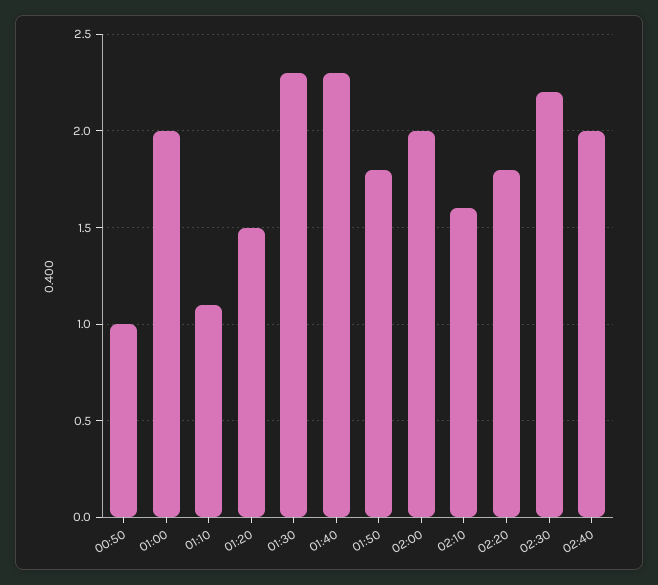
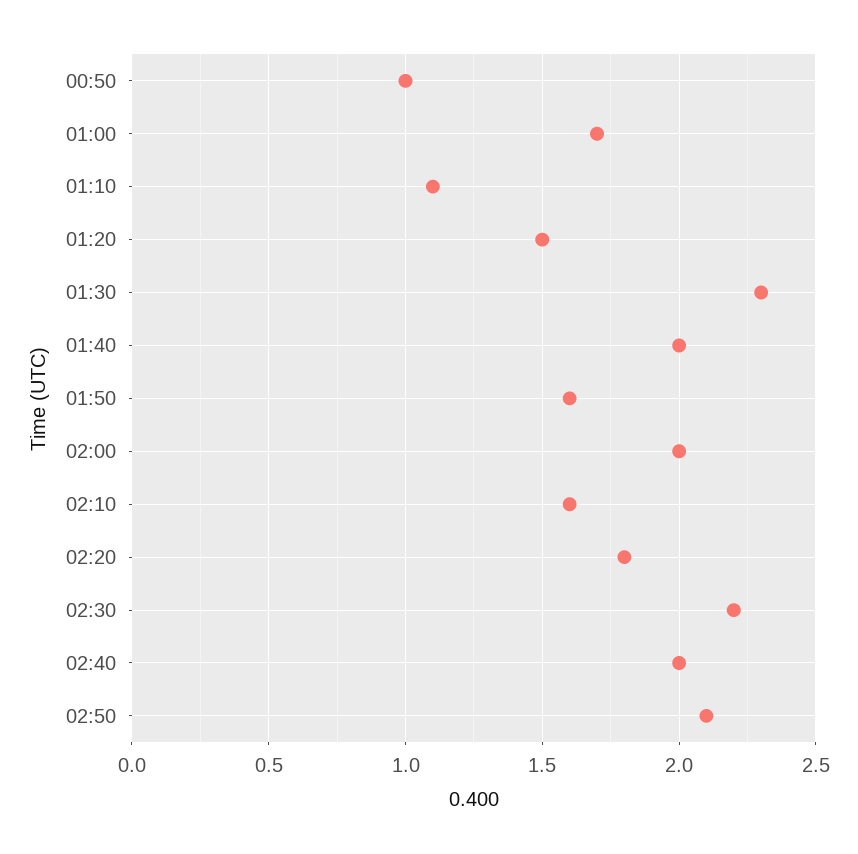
01:00: 2 -> 1.7
01:40: 2.3 -> 2
01:50: 1.8 -> 1.6
02:50: none -> 2.1

